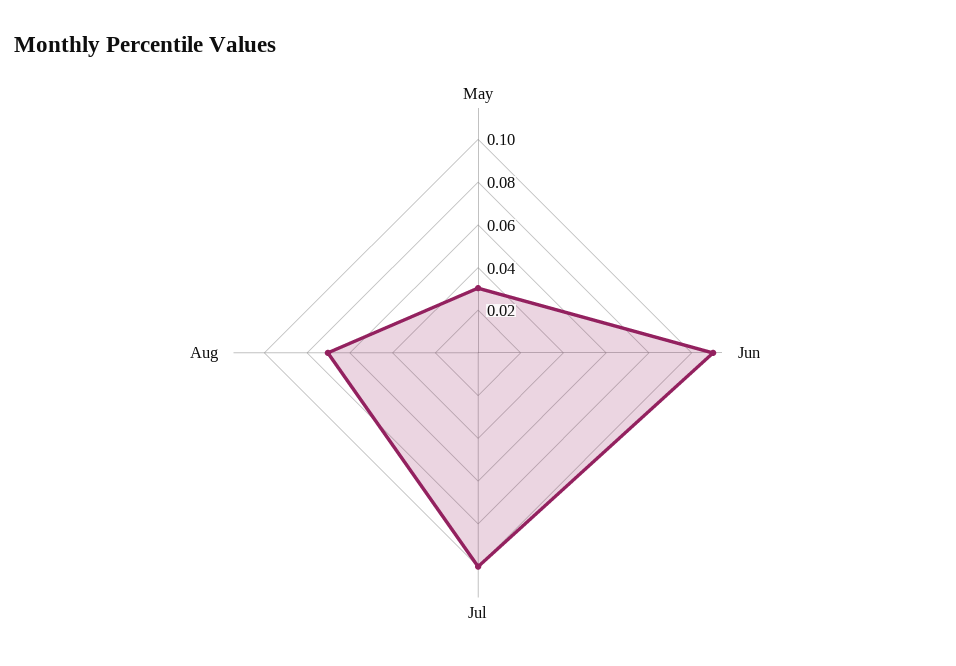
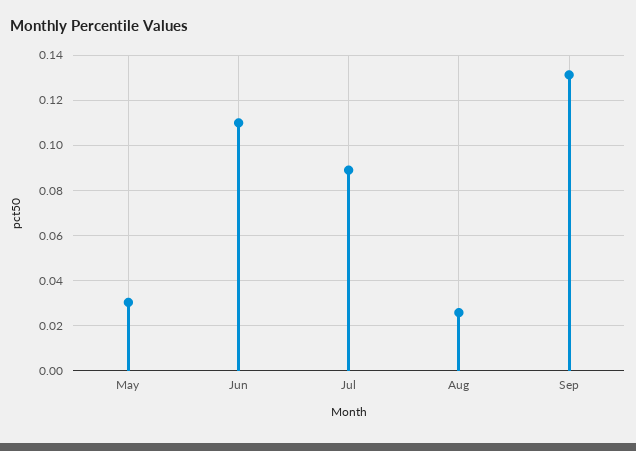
Jul: 0.1 -> 0.09
Aug: 0.07 -> 0.025
Sep: none -> 0.13

